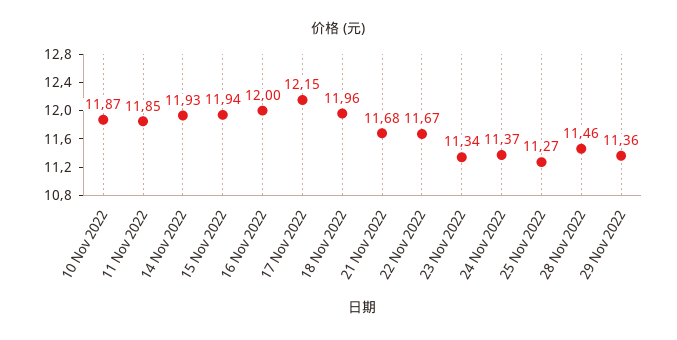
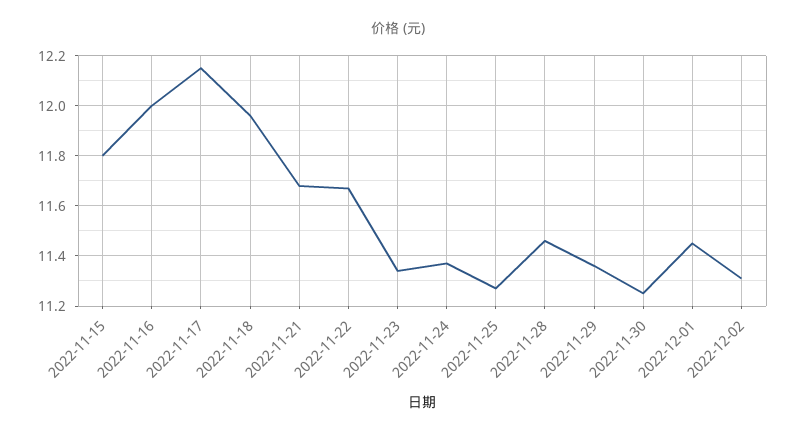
10 Nov 2022: 11.87 -> none
11 Nov 2022: 11.85 -> none
14 Nov 2022: 11.93 -> none
15 Nov 2022: 11.94 -> 11.8
2022-11-30: none -> 11.25
2022-12-01: none -> 11.45
2022-12-02: none -> 11.3

